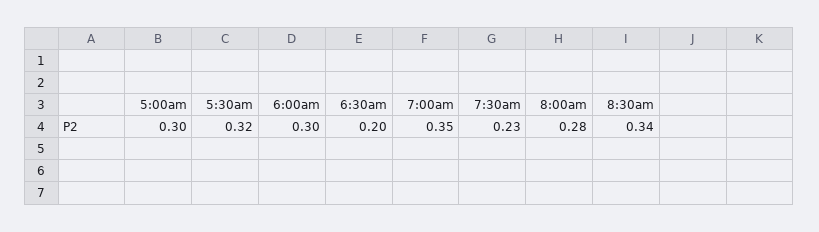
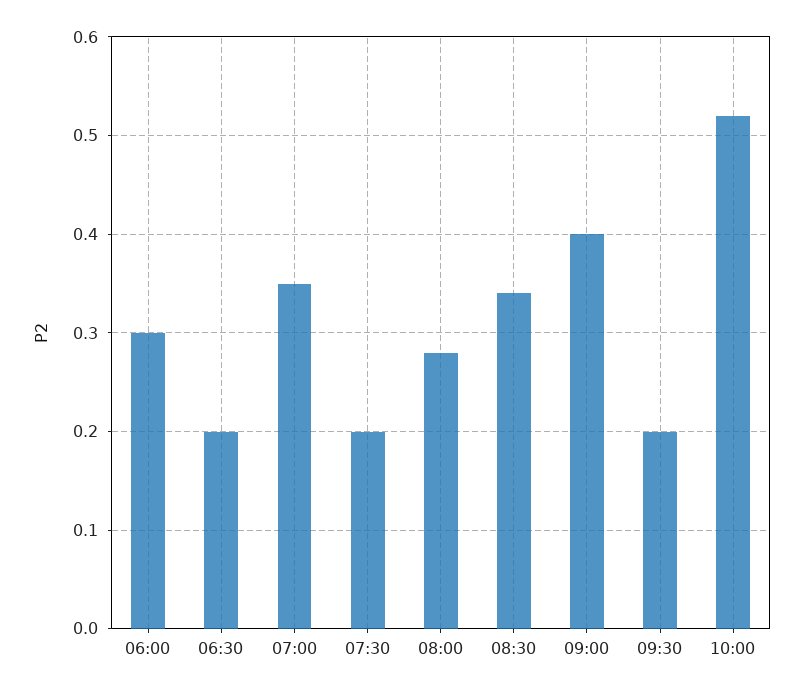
5:00am: 0.3 -> none
5:30am: 0.32 -> none
7:30am: 0.23 -> 0.2
09:00: none -> 0.4
09:30: none -> 0.2
10:00: none -> 0.52

